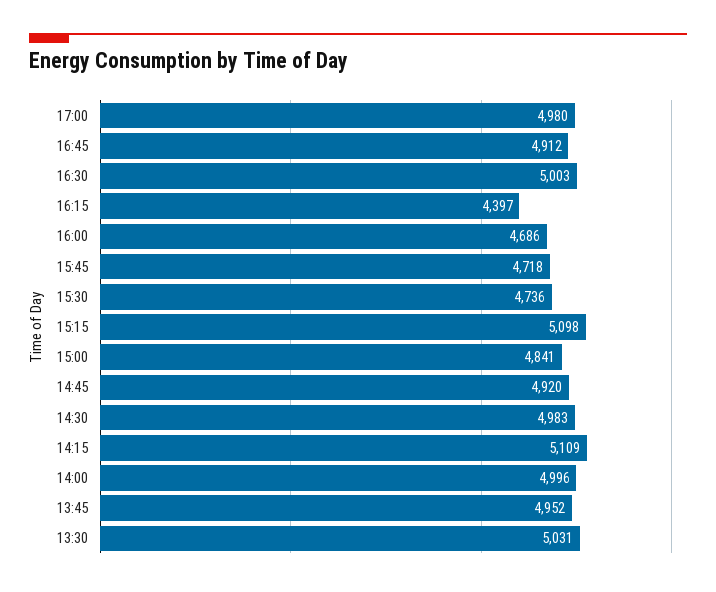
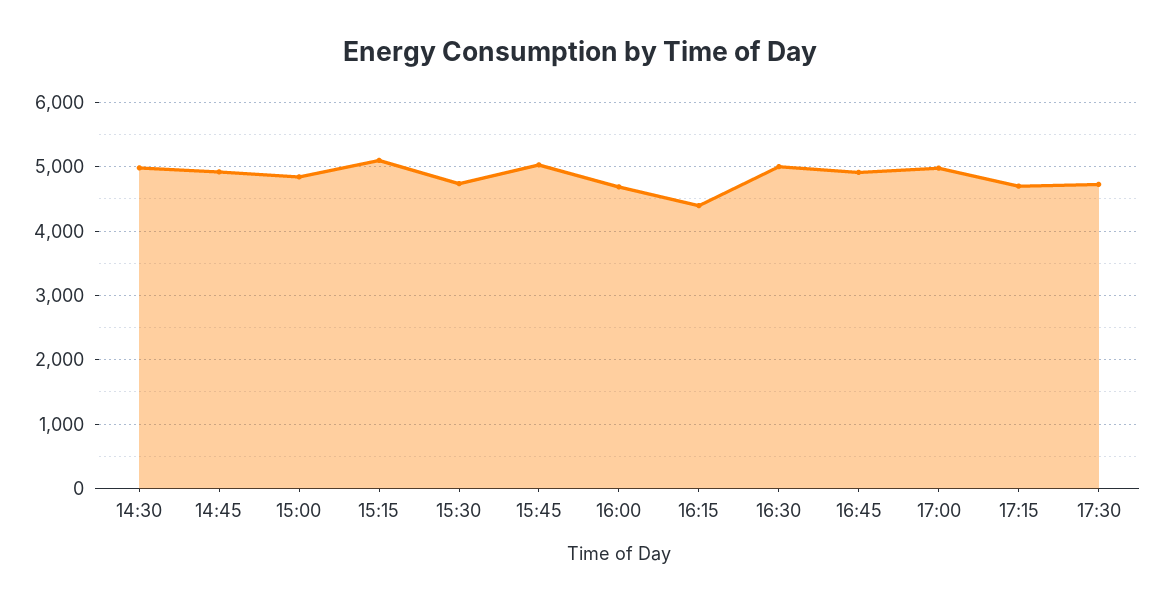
15:45: 4718 -> 5000
14:15: 5109 -> none
14:00: 4996 -> none
13:45: 4952 -> none
13:30: 5031 -> none
17:15: none -> 4700
17:30: none -> 4700

